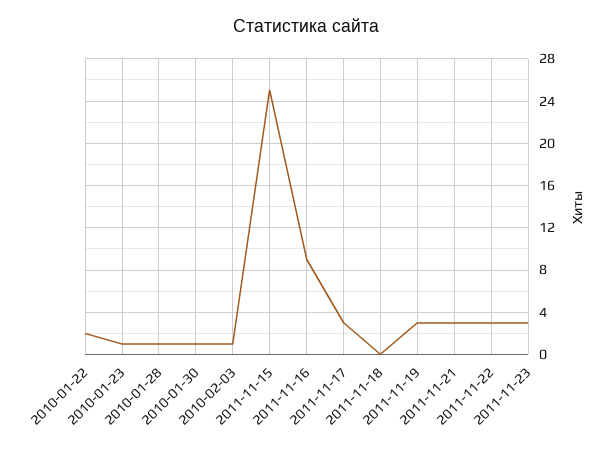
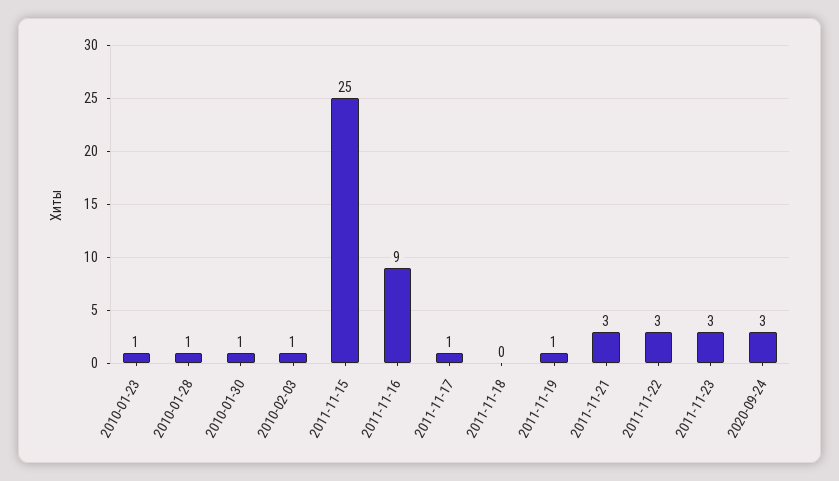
2010-01-22: 2 -> none
2011-11-17: 3 -> 1
2011-11-19: 3 -> 1
2020-09-24: none -> 3

